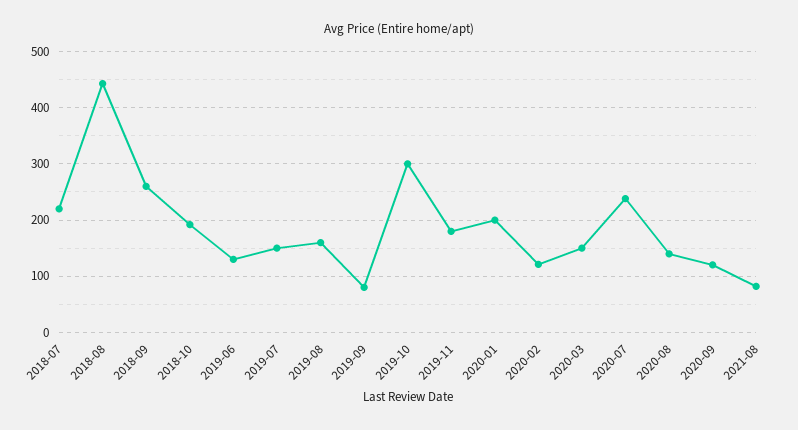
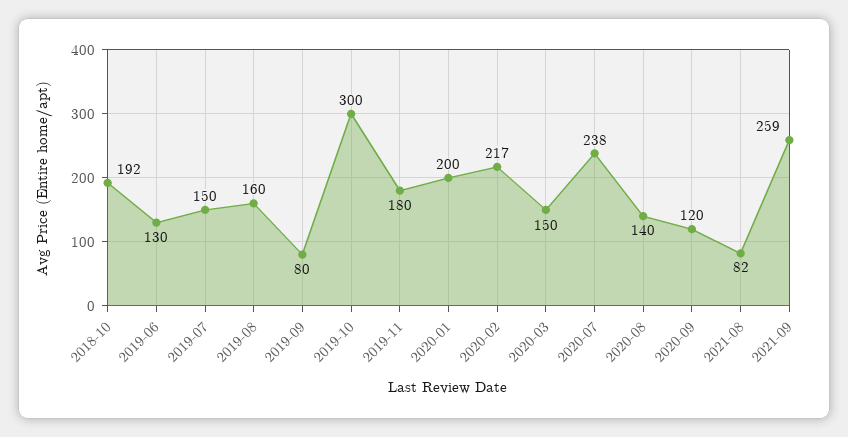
2018-07: 220 -> none
2018-08: 440 -> none
2018-09: 260 -> none
2020-02: 120 -> 217
2021-09: none -> 259

